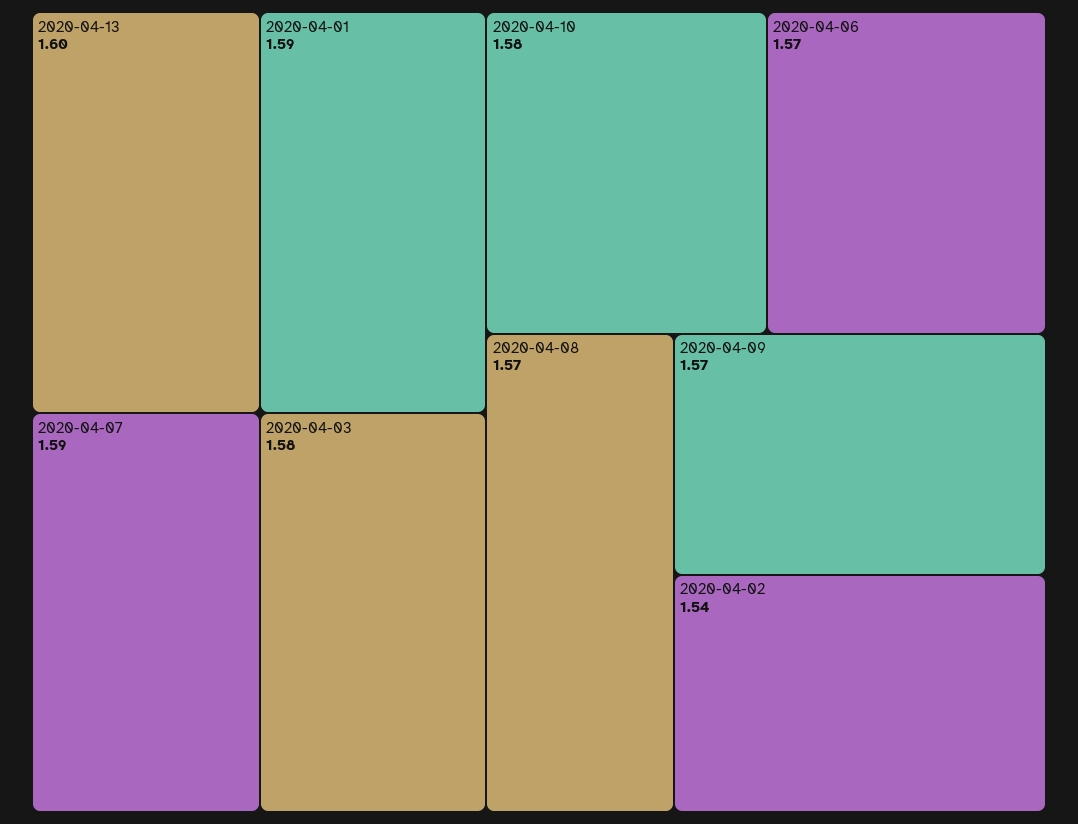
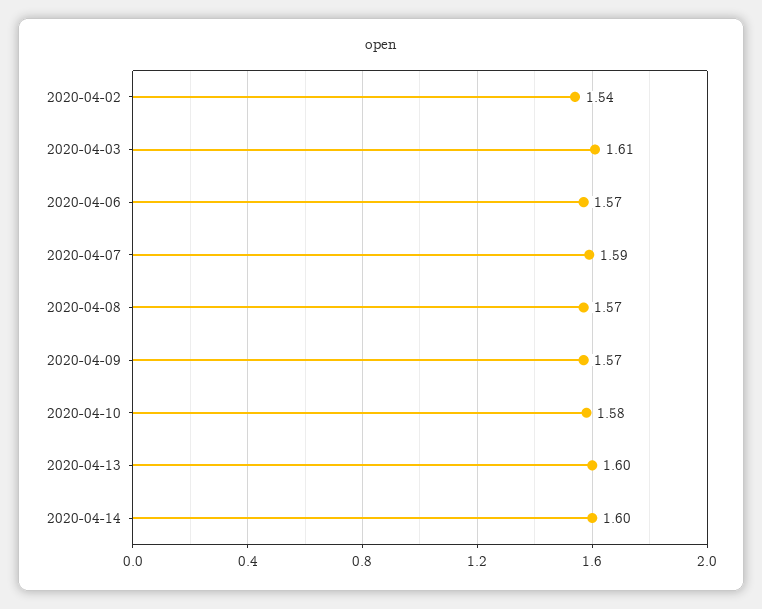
2020-04-01: 1.59 -> none
2020-04-03: 1.58 -> 1.61
2020-04-14: none -> 1.6

